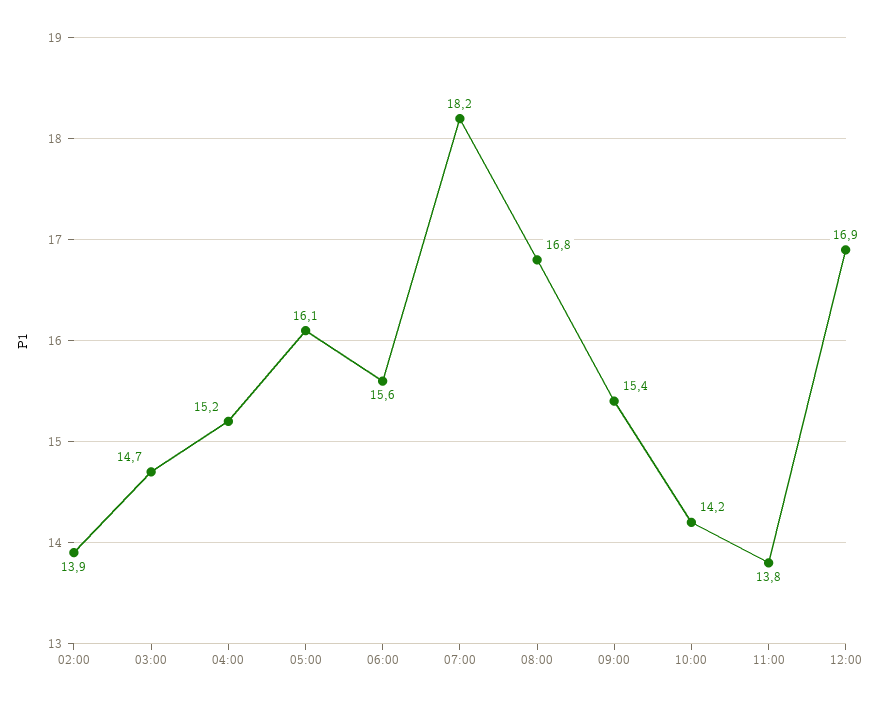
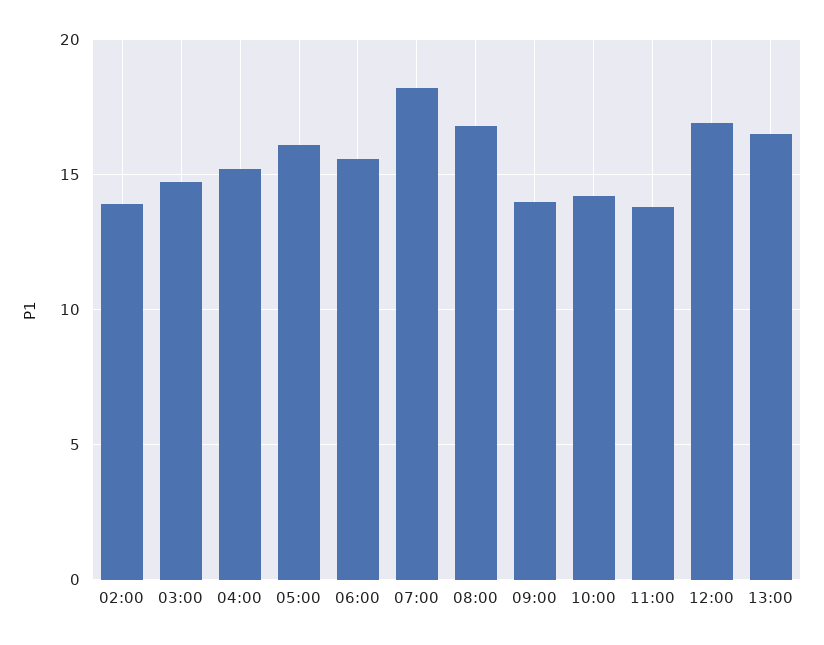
09:00: 15.4 -> 14
13:00: none -> 16.5

